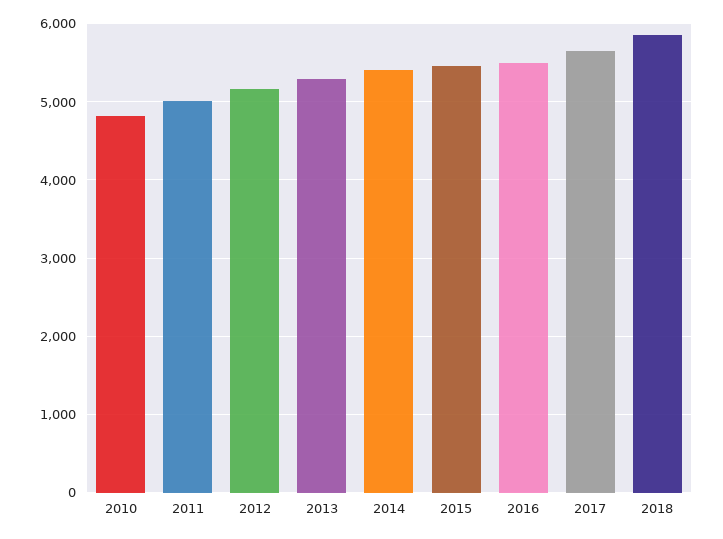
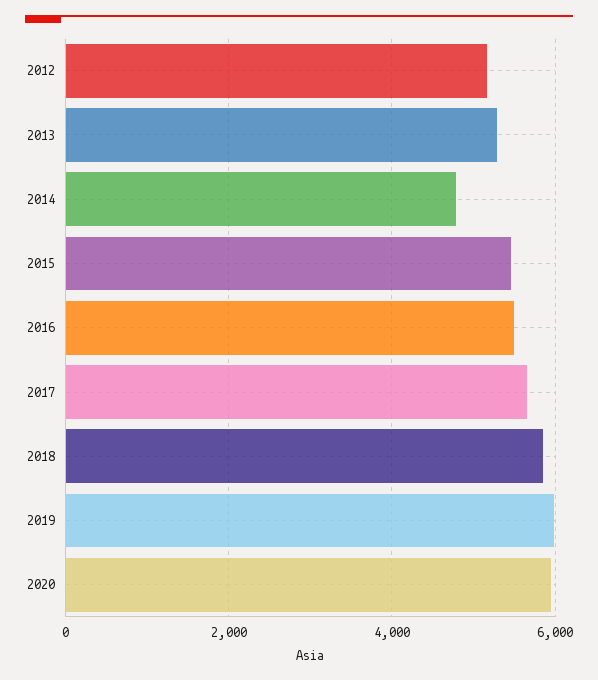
2010: 4800 -> none
2011: 5000 -> none
2014: 5400 -> 4800
2019: none -> 6000
2020: none -> 6000

